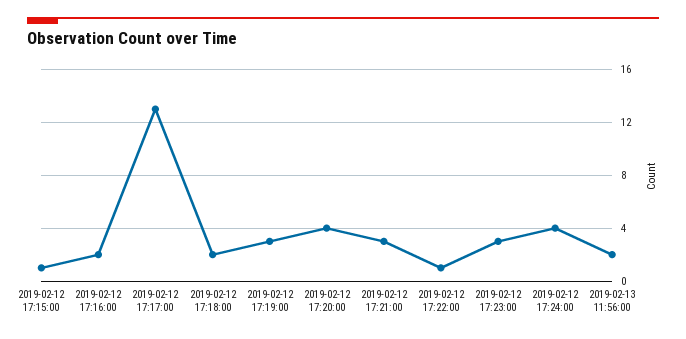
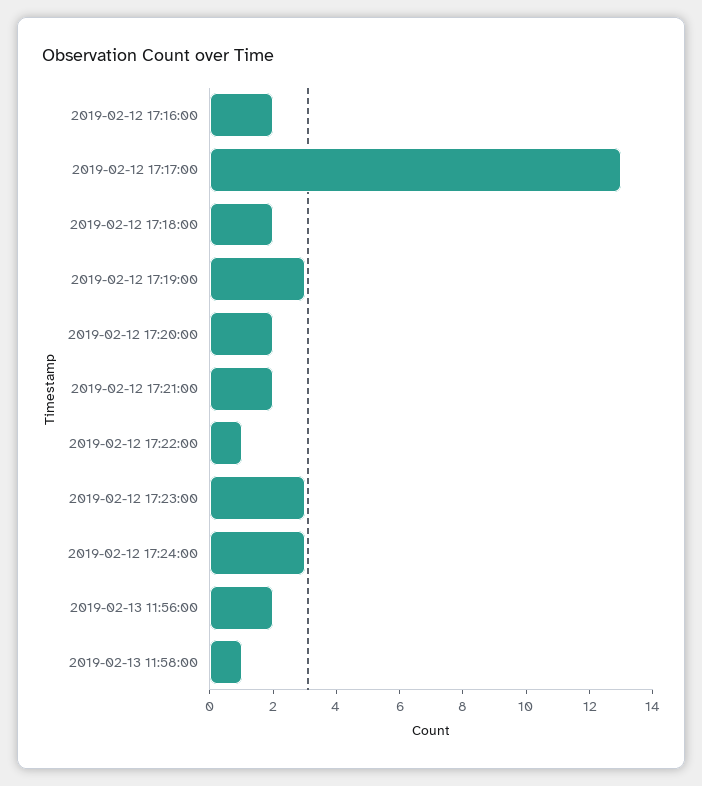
2019-02-12 17:15:00: 1 -> none
2019-02-12 17:20:00: 4 -> 2
2019-02-12 17:21:00: 3 -> 2
2019-02-12 17:24:00: 4 -> 3
2019-02-13 11:58:00: none -> 1

